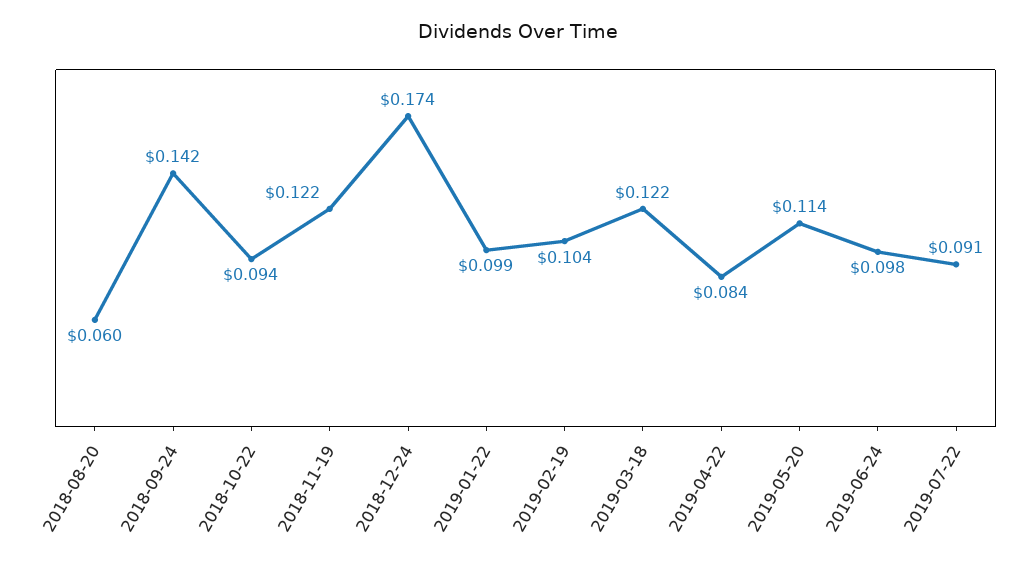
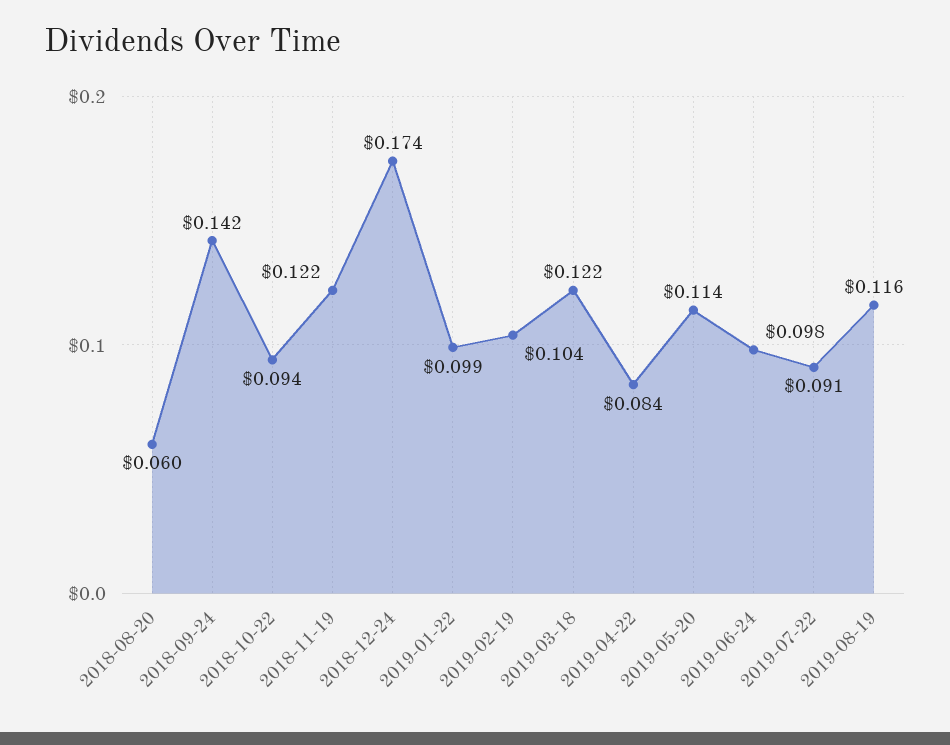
2019-08-19: none -> 0.116

